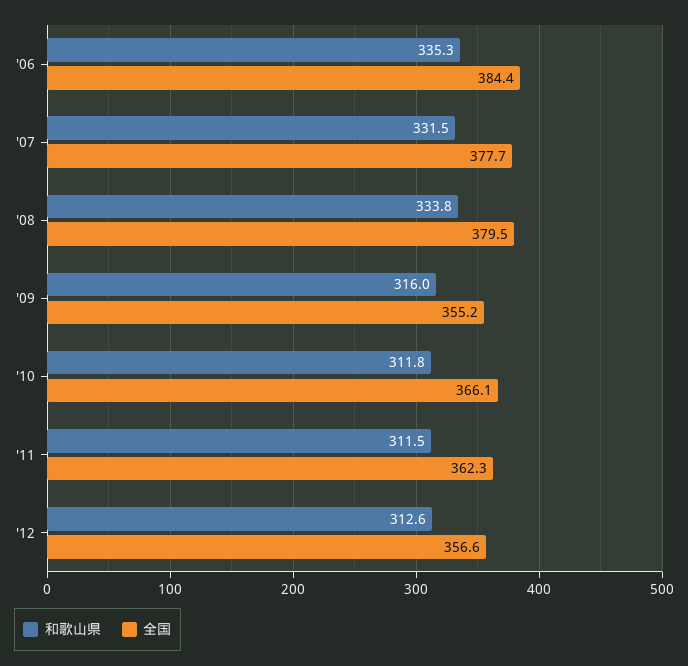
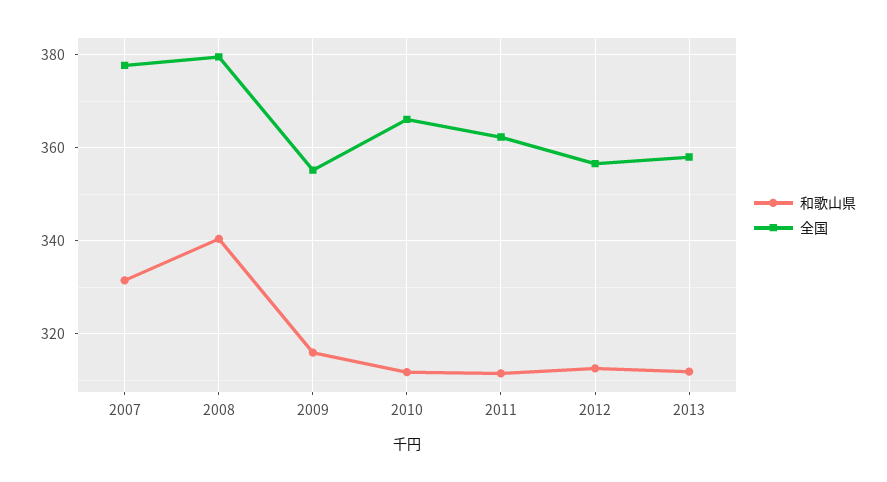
和歌山県, '06: 335.3 -> none
全国, '06: 384.4 -> none
和歌山県, '08: 333.8 -> 340
和歌山県, 2013: none -> 312
全国, 2013: none -> 358

